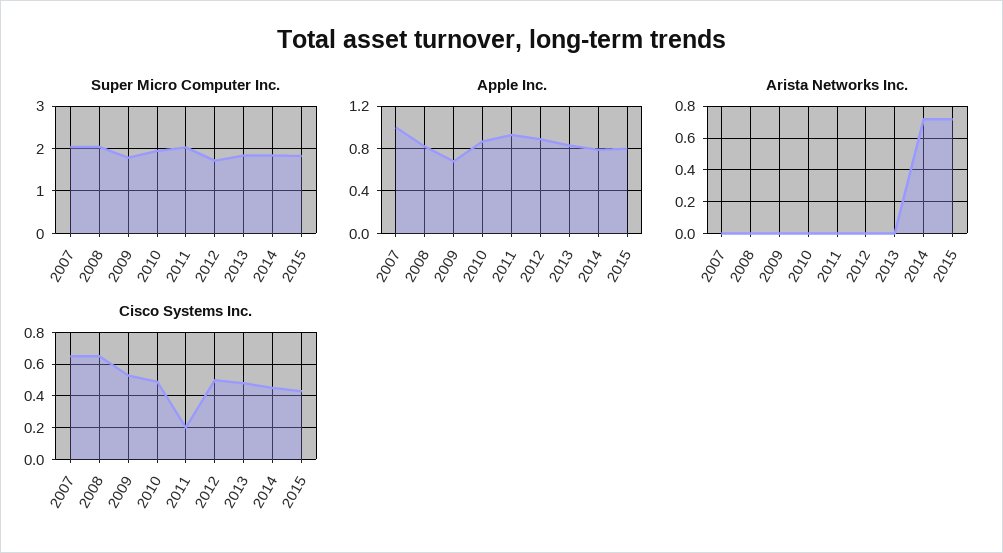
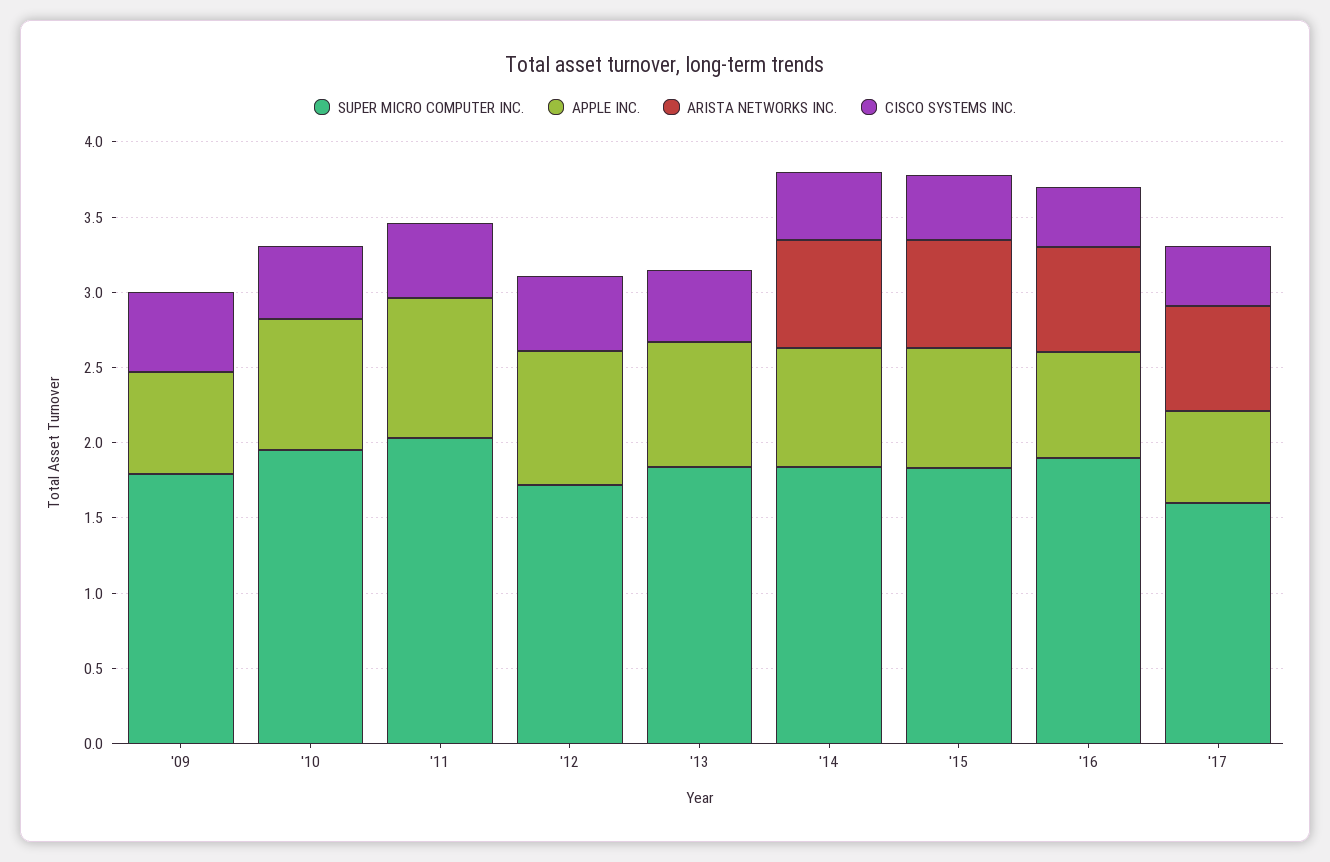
Super Micro Computer Inc., 2007: 2 -> none
Super Micro Computer Inc., 2008: 2 -> none
Apple Inc., 2007: 1 -> none
Apple Inc., 2008: 0.8 -> none
Arista Networks Inc., 2007: 0 -> none
Arista Networks Inc., 2008: 0 -> none
Cisco Systems Inc., 2007: 0.65 -> none
Cisco Systems Inc., 2008: 0.65 -> none
Cisco Systems Inc., 2011: 0.2 -> 0.5
Super Micro Computer Inc., '16: none -> 1.9
Apple Inc., '16: none -> 0.7
Arista Networks Inc., '16: none -> 0.7
Cisco Systems Inc., '16: none -> 0.4
Super Micro Computer Inc., '17: none -> 1.6
Apple Inc., '17: none -> 0.6
Arista Networks Inc., '17: none -> 0.7
Cisco Systems Inc., '17: none -> 0.4

